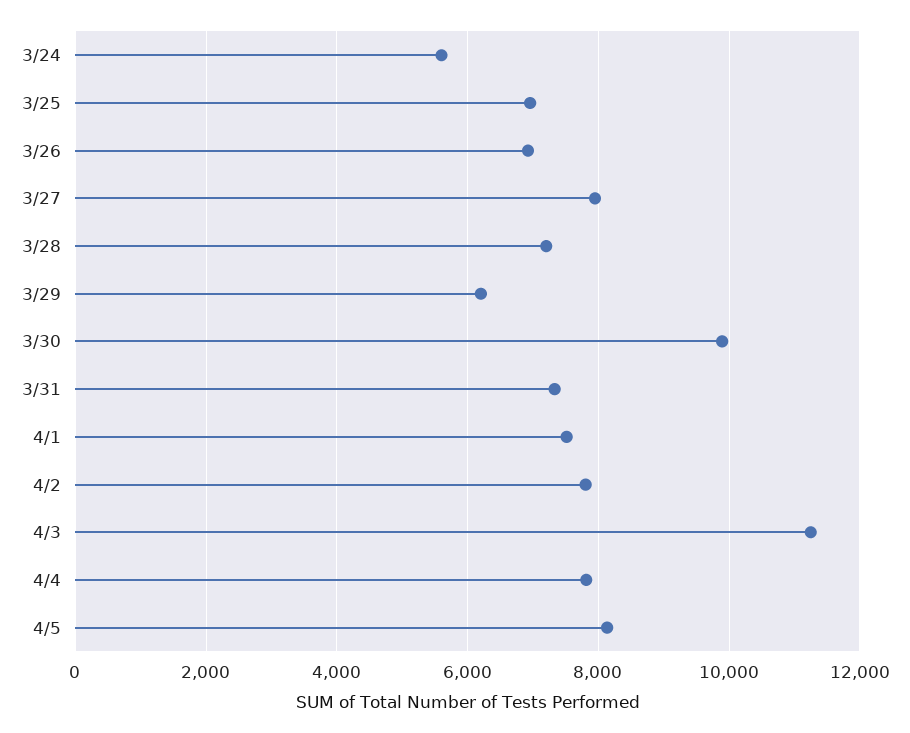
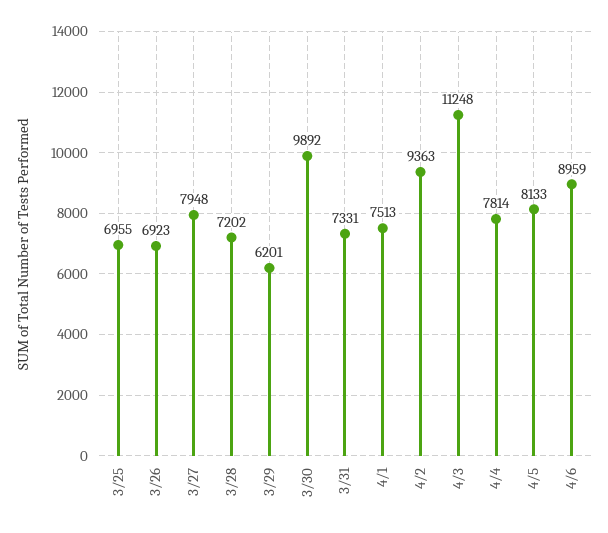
3/24: 5600 -> none
4/2: 7800 -> 9363
4/6: none -> 8959

